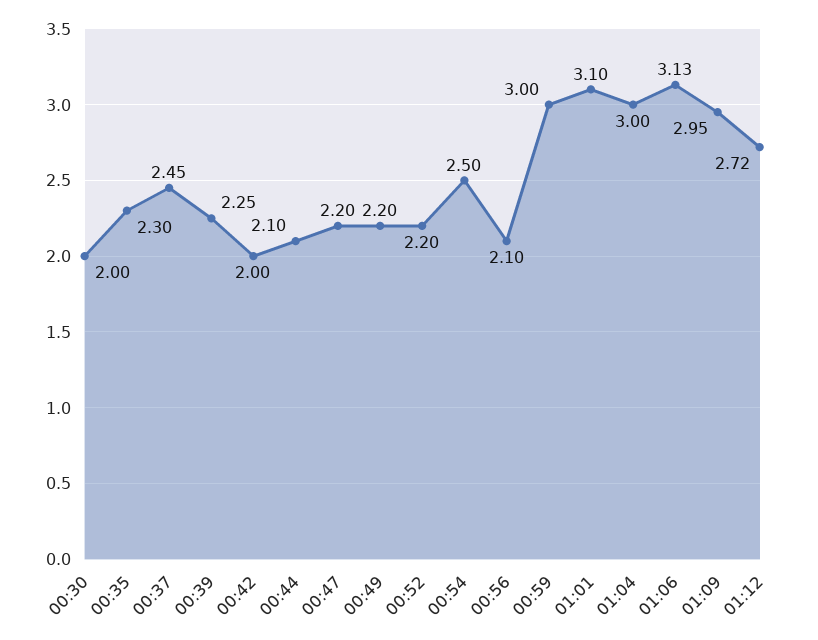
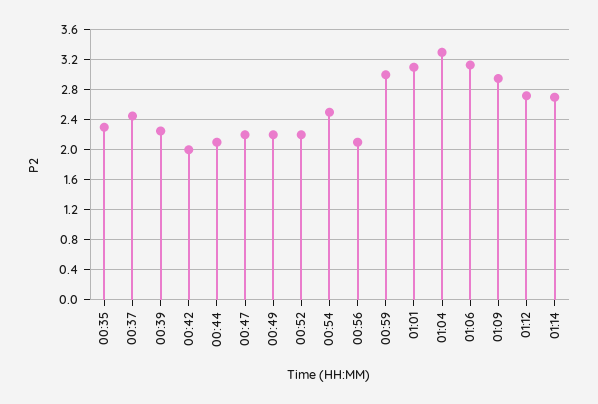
00:30: 2 -> none
01:04: 3 -> 3.3
01:14: none -> 2.7

